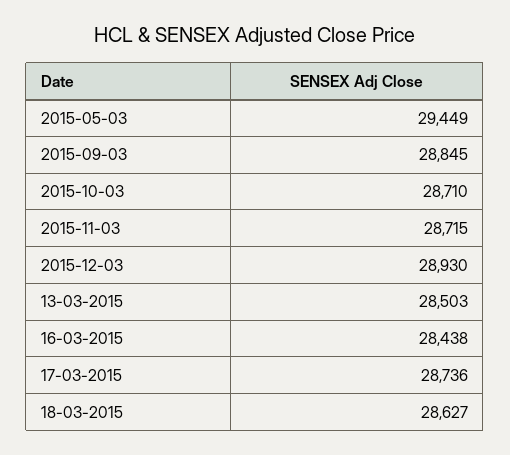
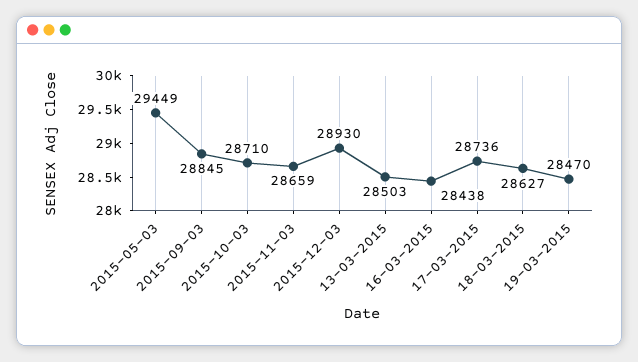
2015-11-03: 28715 -> 28659
19-03-2015: none -> 28470

